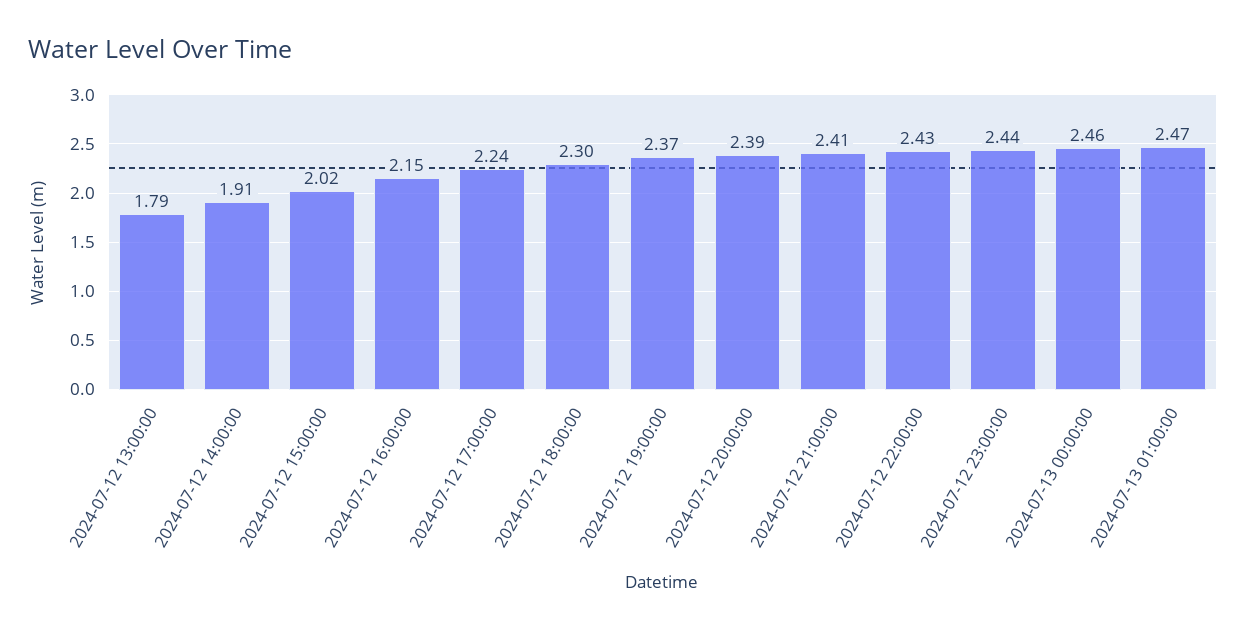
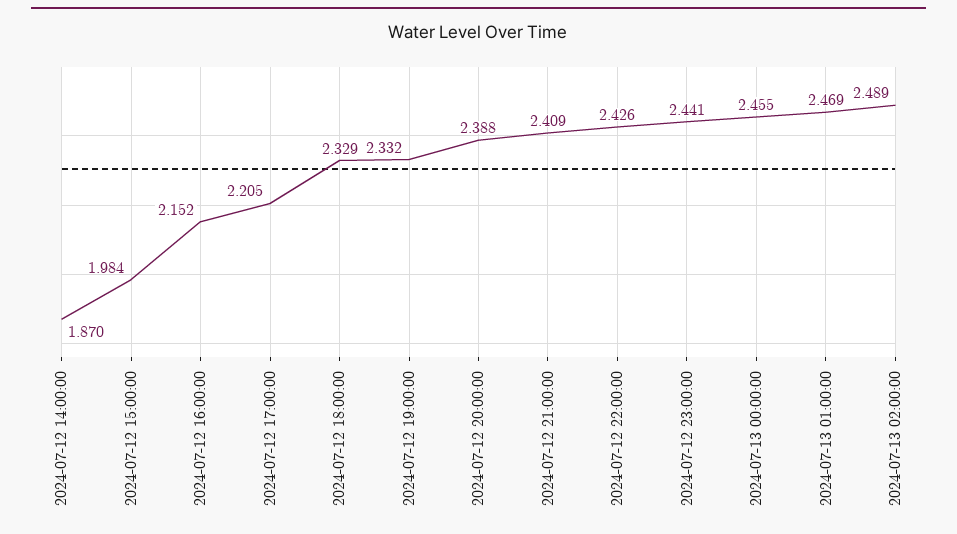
2024-07-12 13:00:00: 1.79 -> none
2024-07-12 14:00:00: 1.91 -> 1.87
2024-07-12 15:00:00: 2.02 -> 1.984
2024-07-12 17:00:00: 2.24 -> 2.205
2024-07-12 18:00:00: 2.3 -> 2.329
2024-07-12 19:00:00: 2.37 -> 2.332
2024-07-13 02:00:00: none -> 2.489

